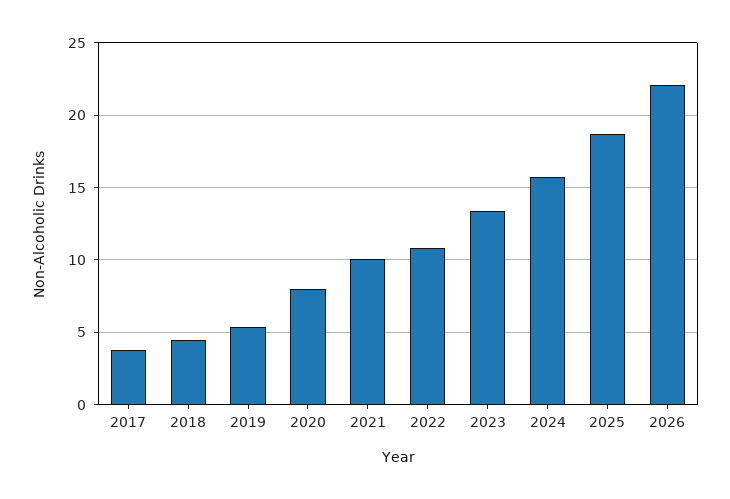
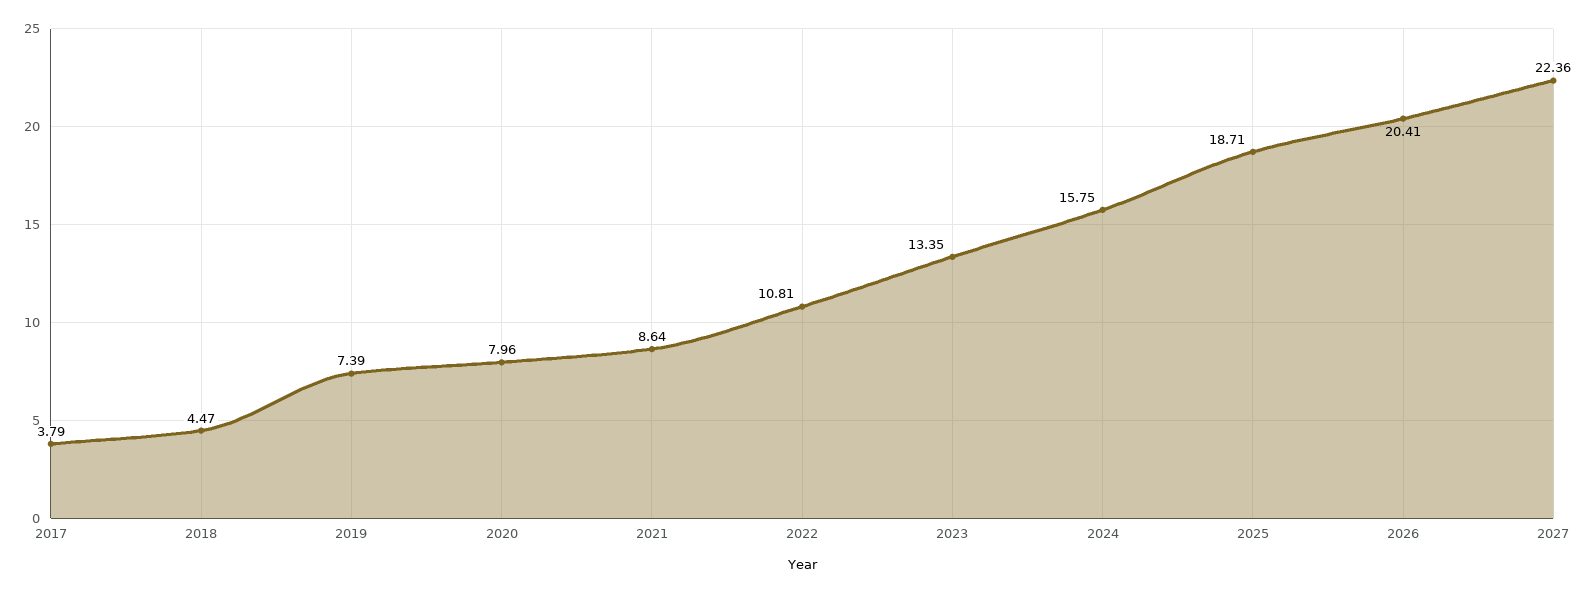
2019: 5.5 -> 7.39
2021: 10 -> 8.64
2026: 22 -> 20.41
2027: none -> 22.36

